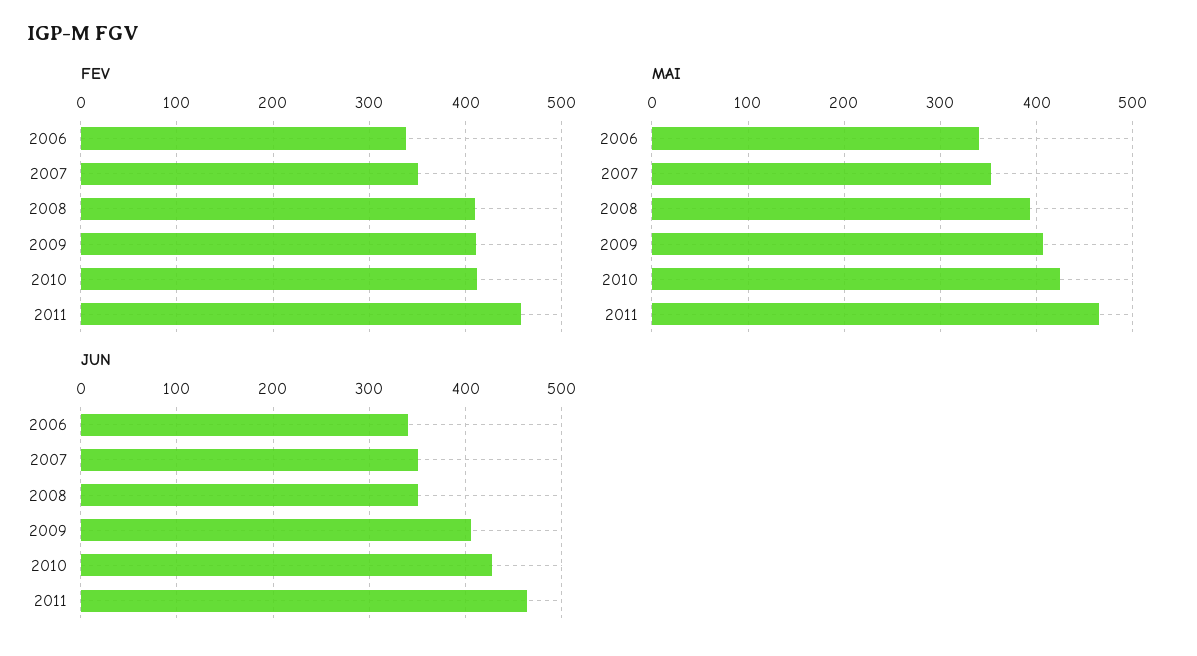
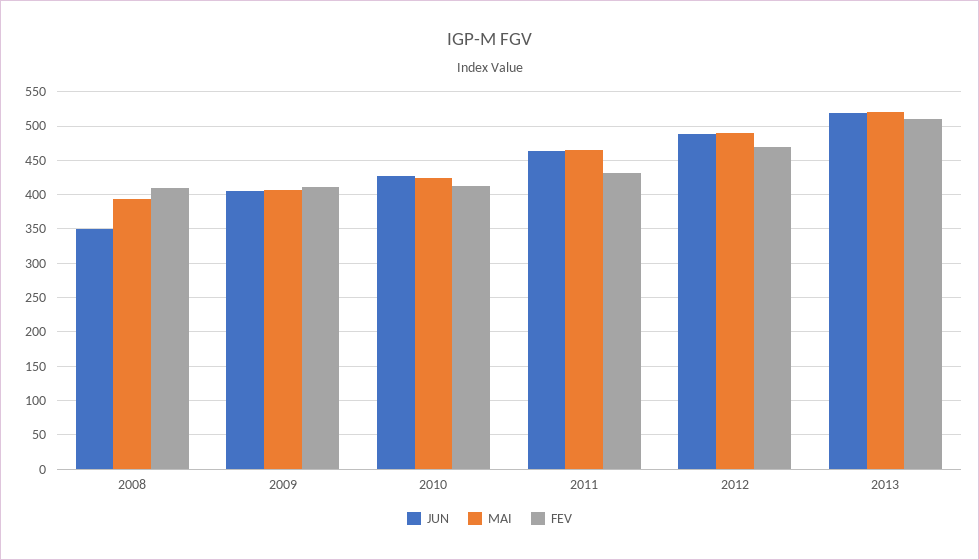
FEV, 2006: 340 -> none
FEV, 2007: 350 -> none
FEV, 2011: 460 -> 430
MAI, 2006: 340 -> none
MAI, 2007: 350 -> none
JUN, 2006: 340 -> none
JUN, 2007: 350 -> none
JUN, 2012: none -> 490
MAI, 2012: none -> 490
FEV, 2012: none -> 470
JUN, 2013: none -> 520
MAI, 2013: none -> 520
FEV, 2013: none -> 510

